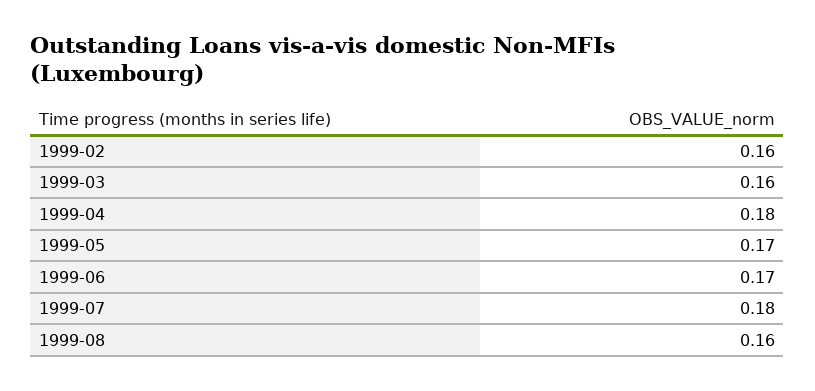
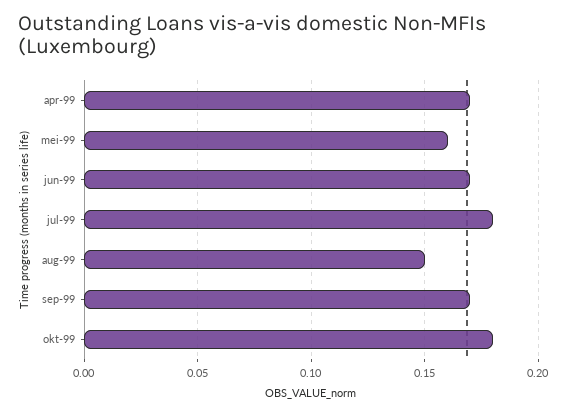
1999-02: 0.16 -> none
1999-03: 0.16 -> none
1999-04: 0.18 -> 0.17
1999-05: 0.17 -> 0.16
1999-08: 0.16 -> 0.15
sep-99: none -> 0.17
okt-99: none -> 0.18

